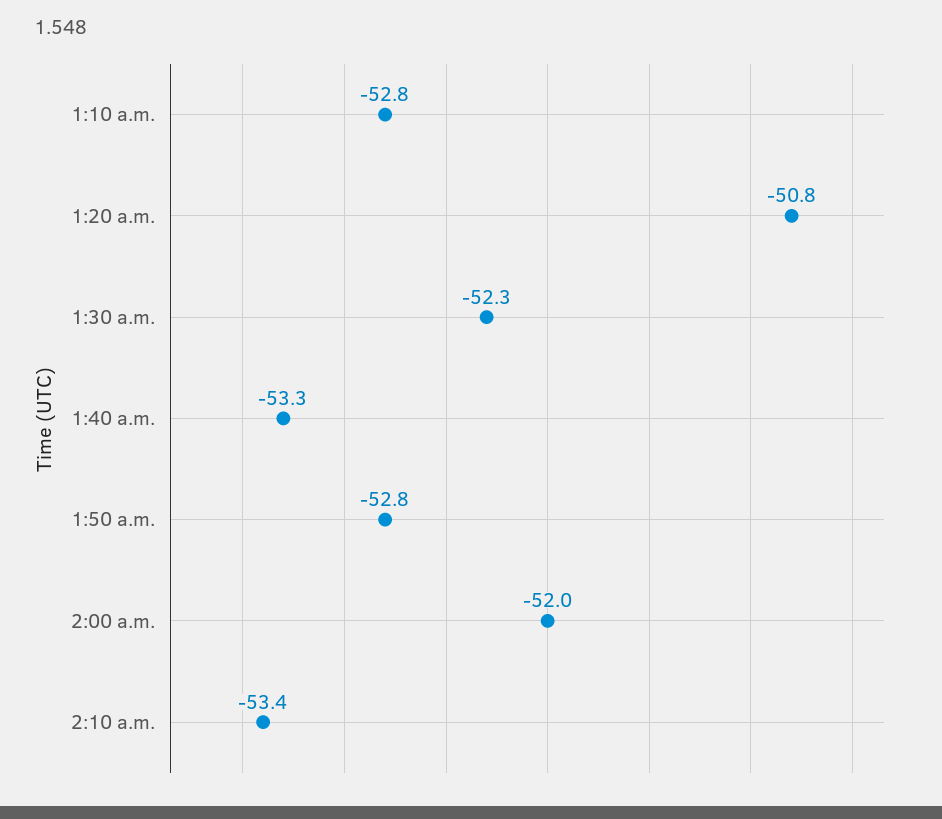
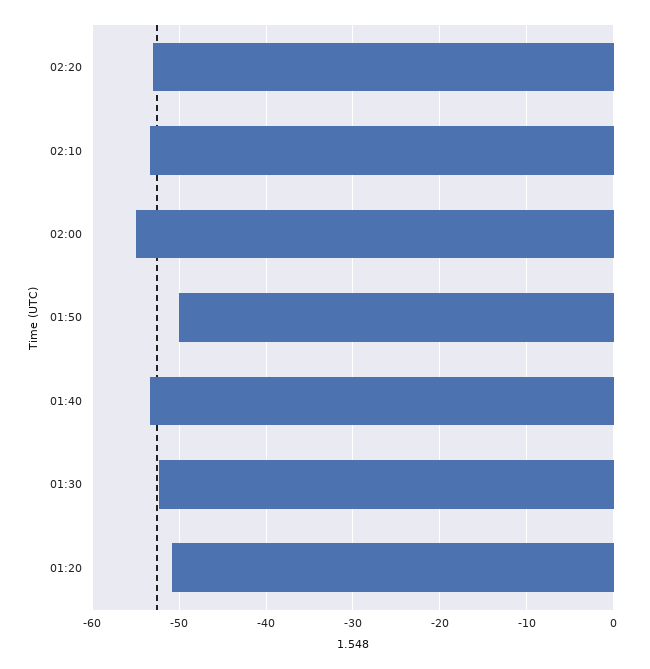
1:10 a.m.: -52.8 -> none
1:50 a.m.: -52.8 -> -50
2:00 a.m.: -52 -> -55
02:20: none -> -53

